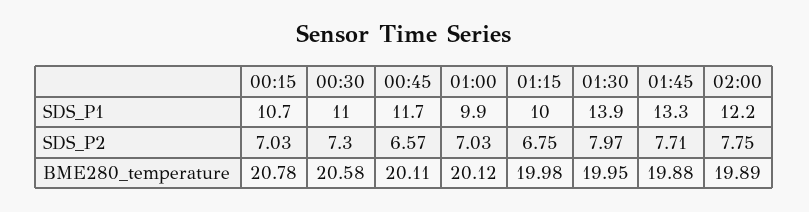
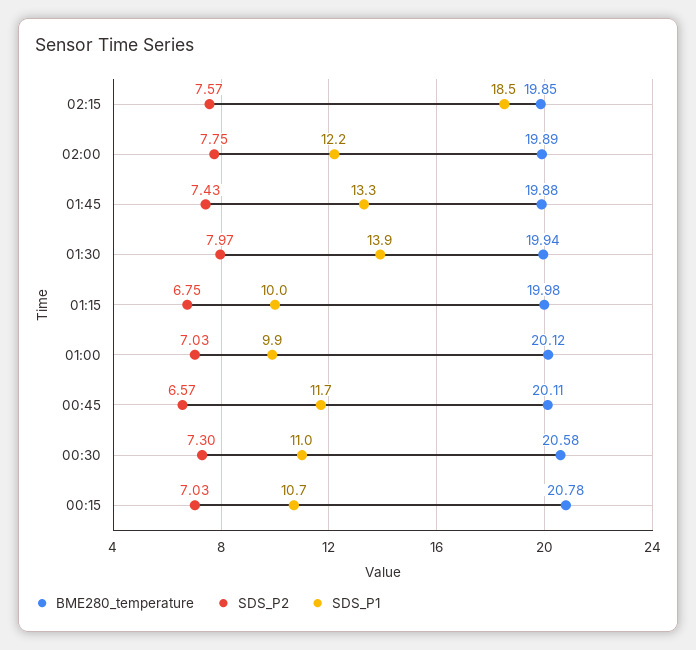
SDS_P2, 01:45: 7.71 -> 7.43
BME280_temperature, 01:30: 19.95 -> 19.94
BME280_temperature, 02:15: none -> 19.85
SDS_P2, 02:15: none -> 7.57
SDS_P1, 02:15: none -> 18.5

